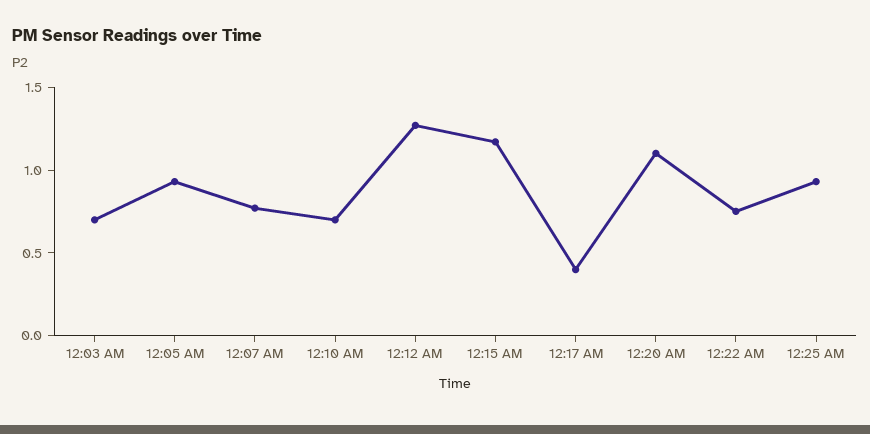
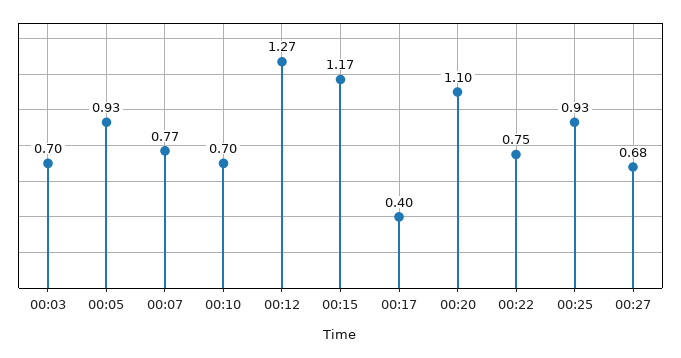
00:27: none -> 0.68

